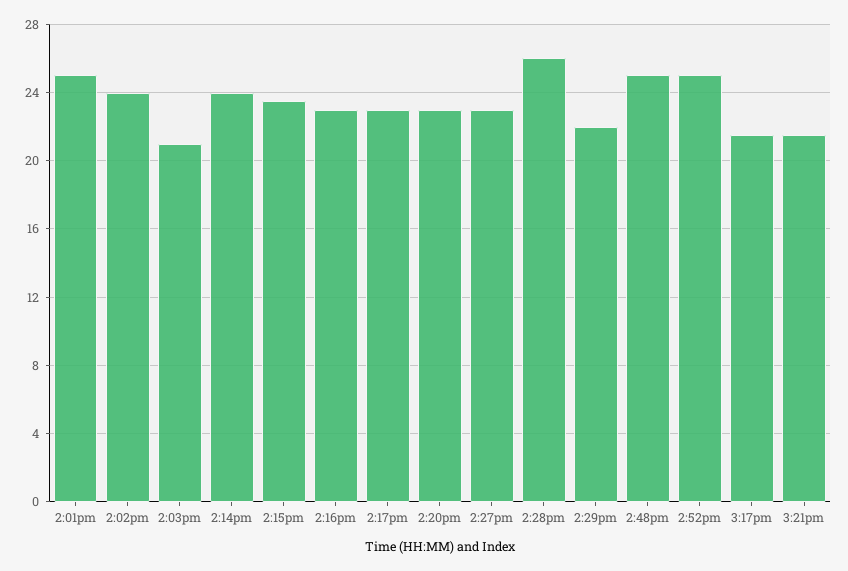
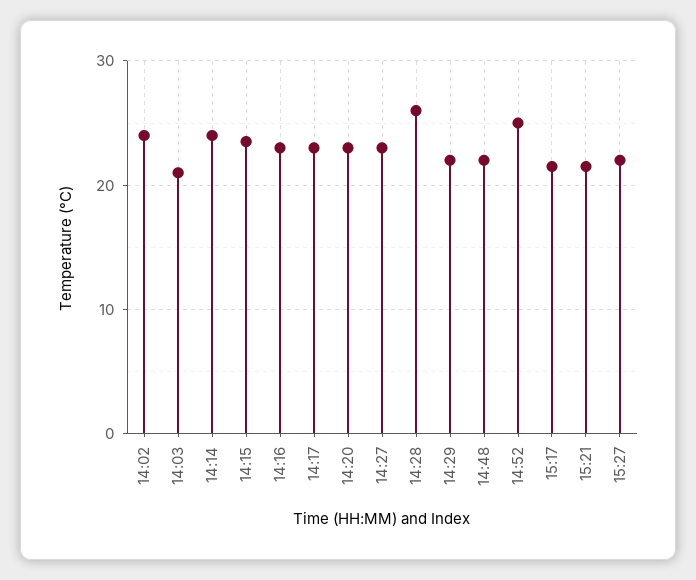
2:01pm: 25 -> none
2:48pm: 25 -> 22
15:27: none -> 22

